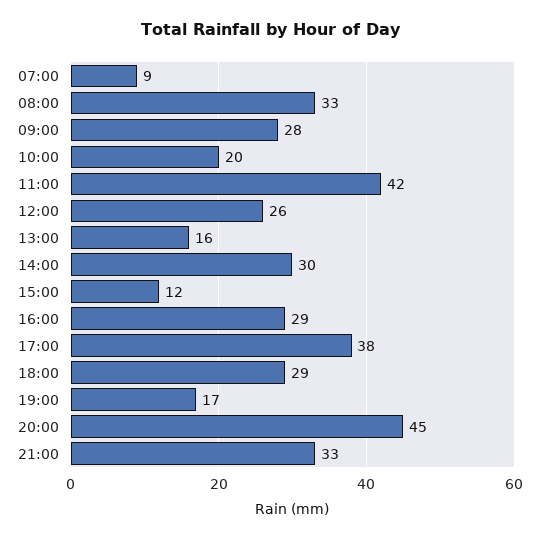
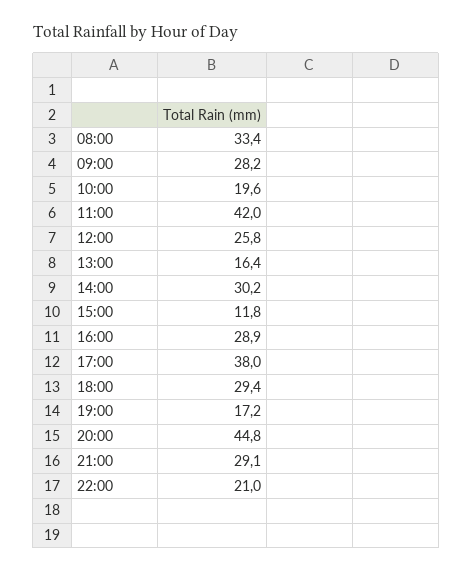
07:00: 9 -> none
21:00: 33 -> 29.1
22:00: none -> 21

